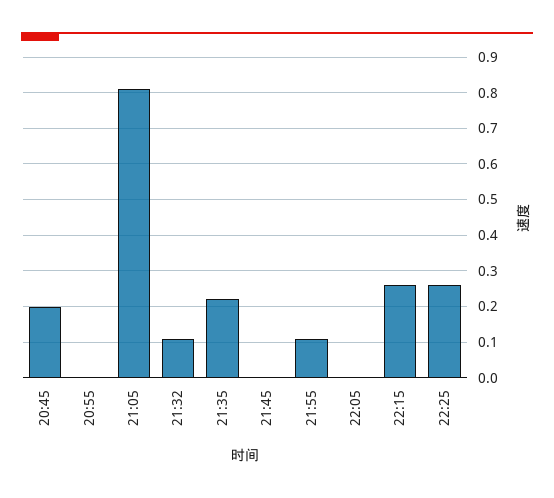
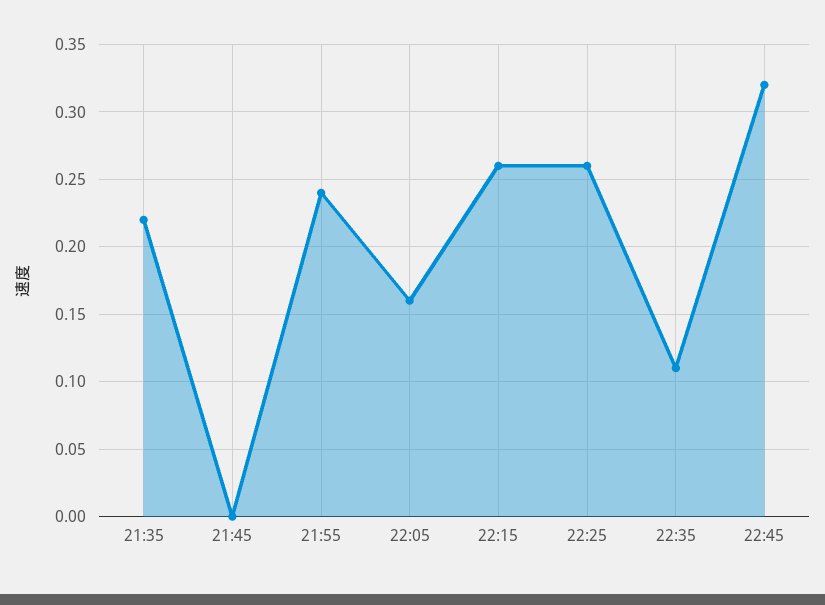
20:45: 0.2 -> none
20:55: 0 -> none
21:05: 0.8 -> none
21:32: 0.1 -> none
21:55: 0.1 -> 0.24
22:05: 0 -> 0.16
22:35: none -> 0.11
22:45: none -> 0.32

